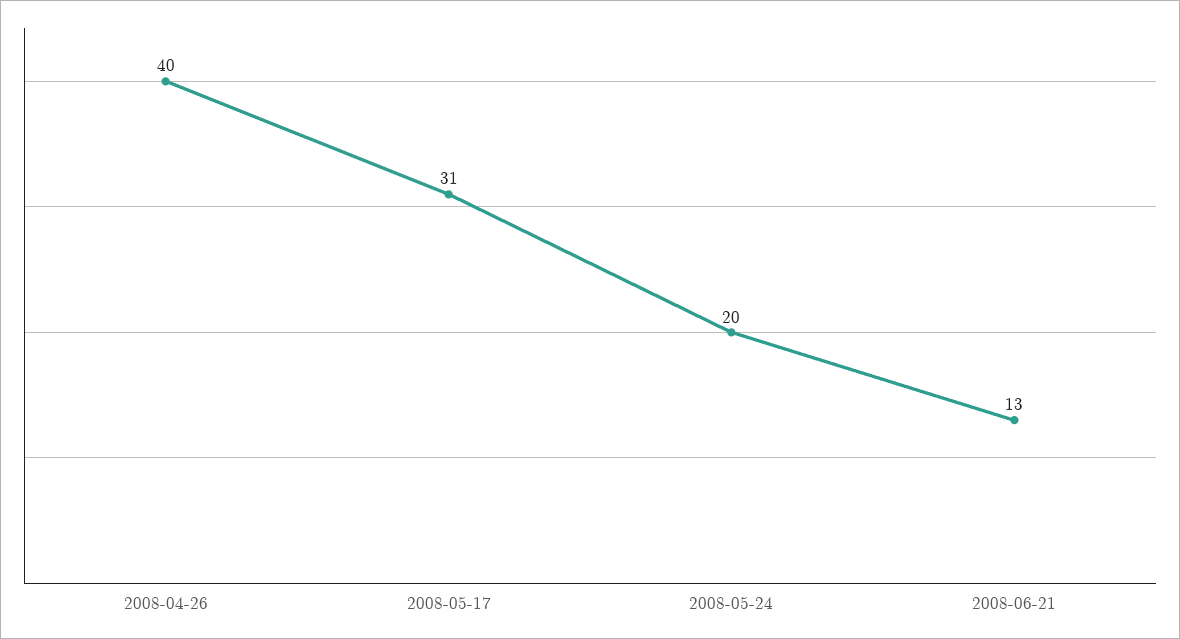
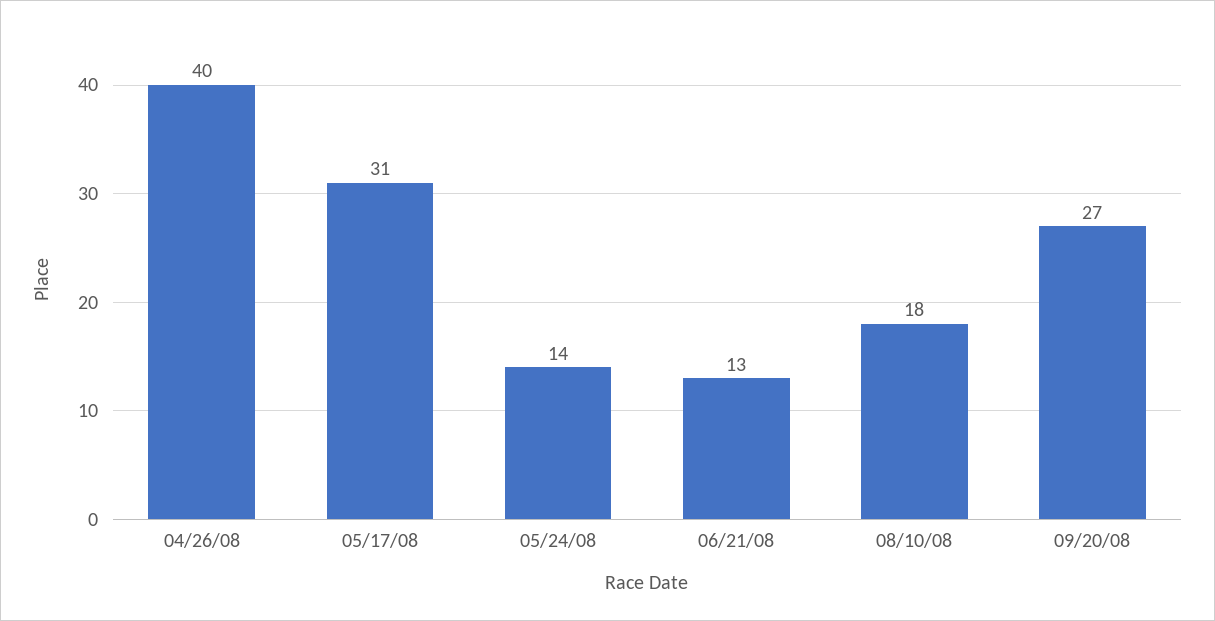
2008-05-24: 20 -> 14
08/10/08: none -> 18
09/20/08: none -> 27

